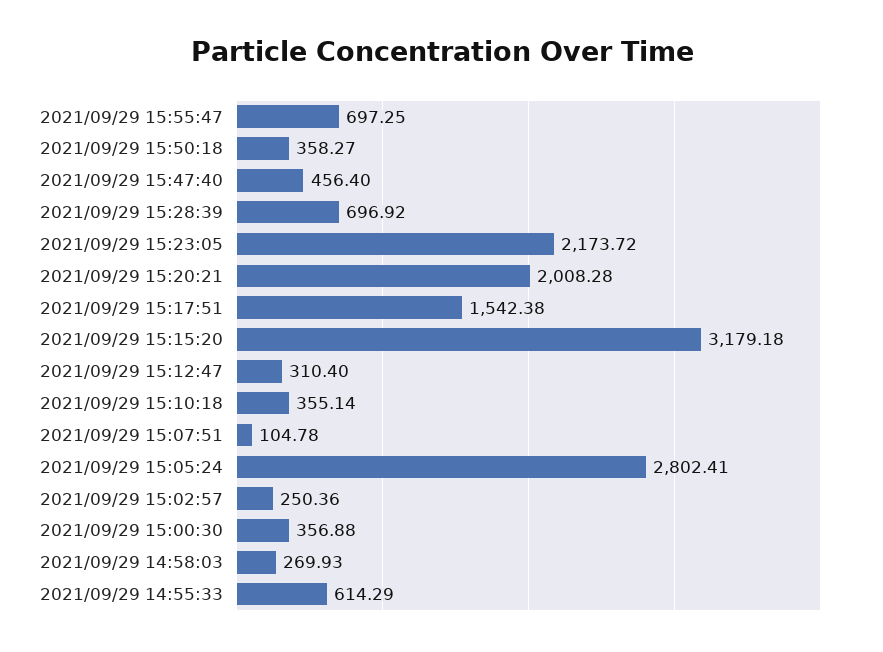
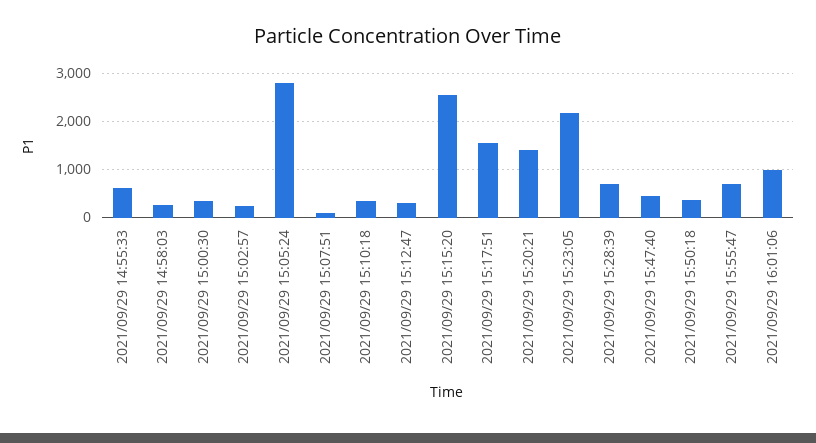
2021/09/29 15:20:21: 2008.28 -> 1400
2021/09/29 15:15:20: 3179.18 -> 2600
2021/09/29 16:01:06: none -> 1000

